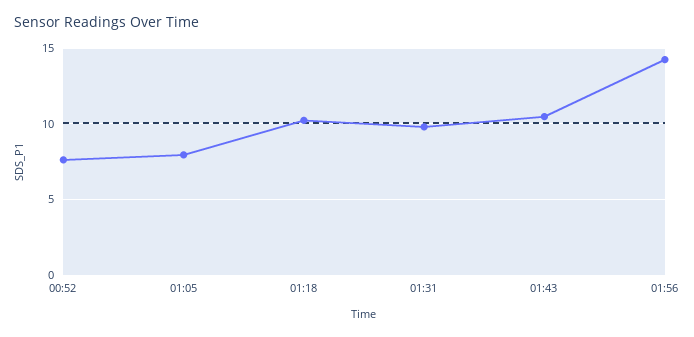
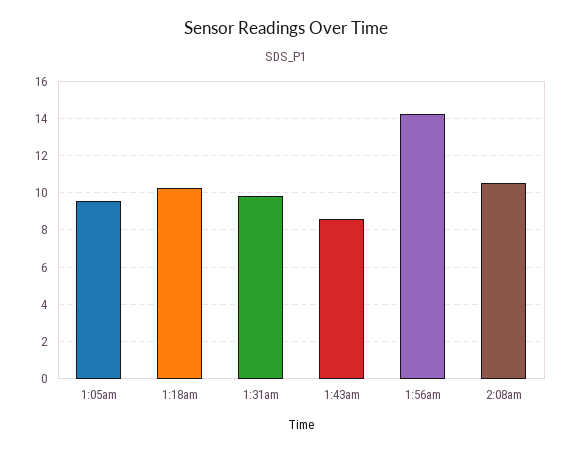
00:52: 7.5 -> none
01:05: 8 -> 9.5
01:43: 10.5 -> 8.5
2:08am: none -> 10.5

